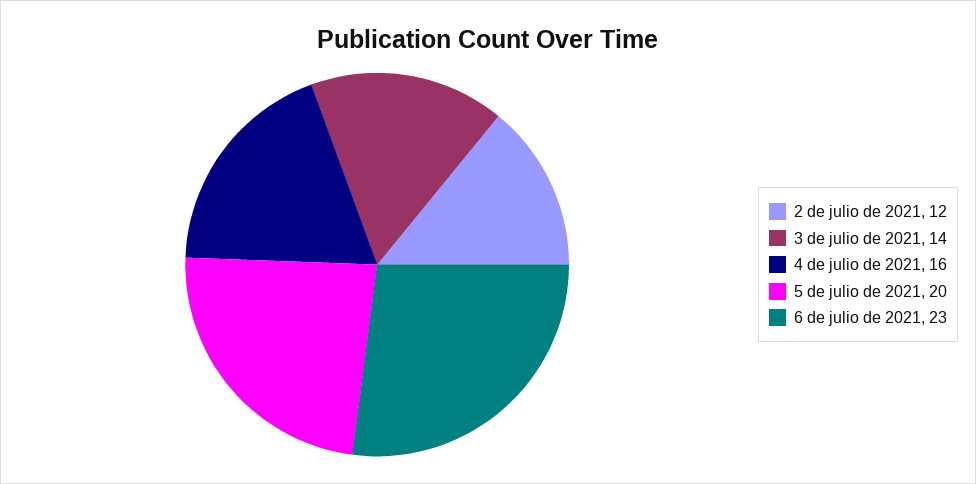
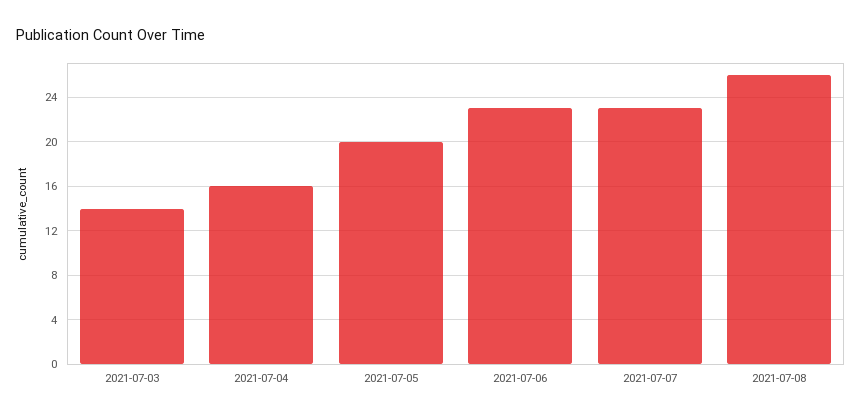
2 de julio de 2021: 12 -> none
2021-07-07: none -> 23
2021-07-08: none -> 26

